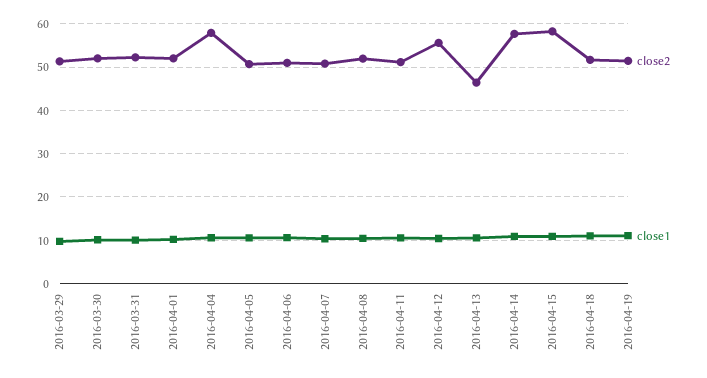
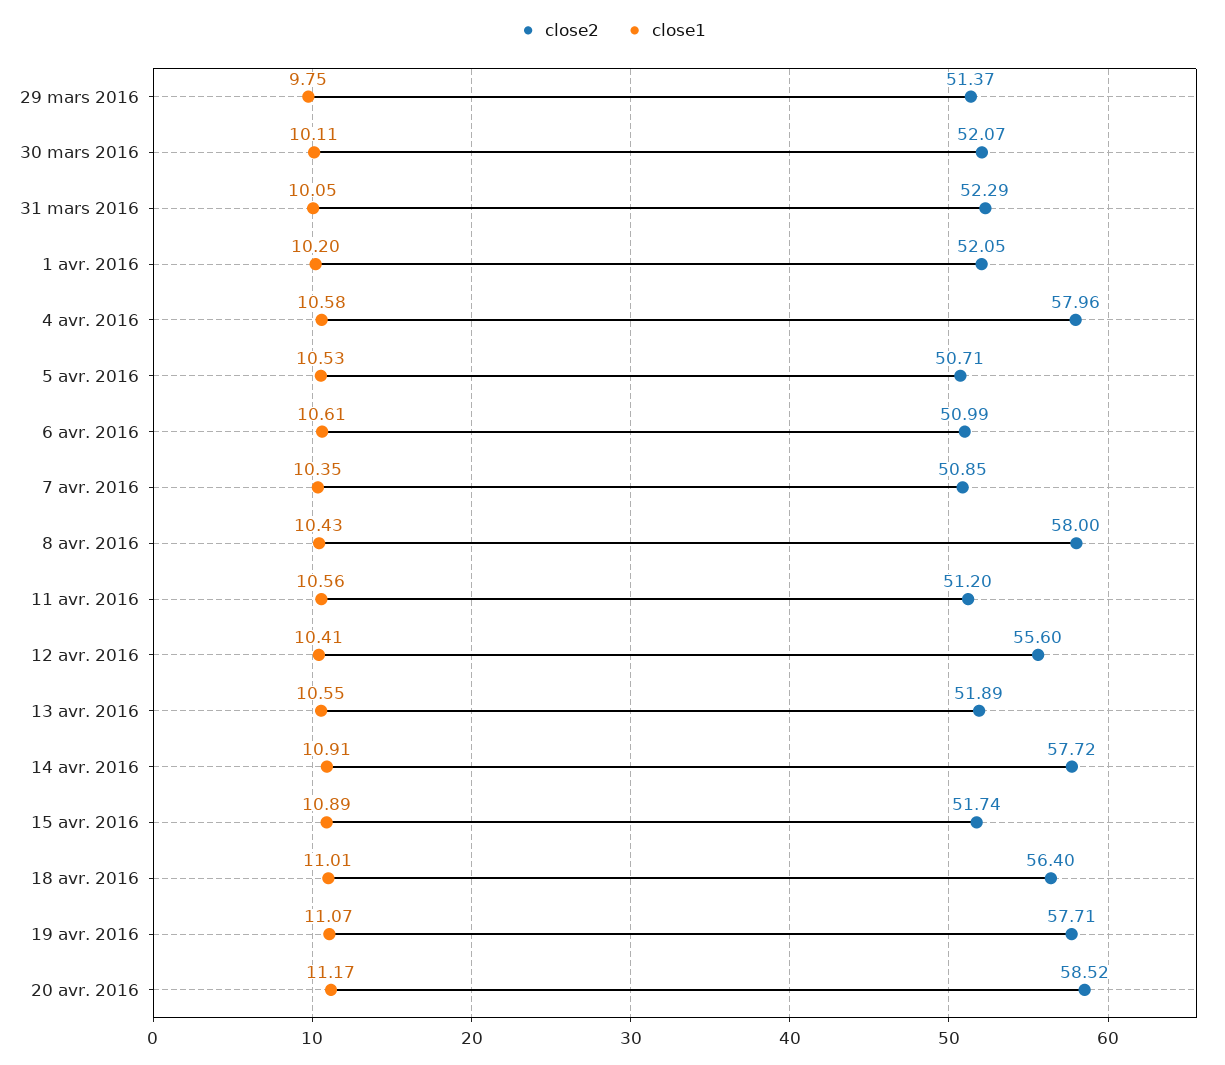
close2, 2016-04-08: 52 -> 58
close2, 2016-04-13: 46 -> 51.89
close2, 2016-04-15: 58 -> 51.74
close2, 2016-04-18: 52 -> 56.4
close2, 2016-04-19: 52 -> 57.71
close2, 20 avr. 2016: none -> 58.52
close1, 20 avr. 2016: none -> 11.17

